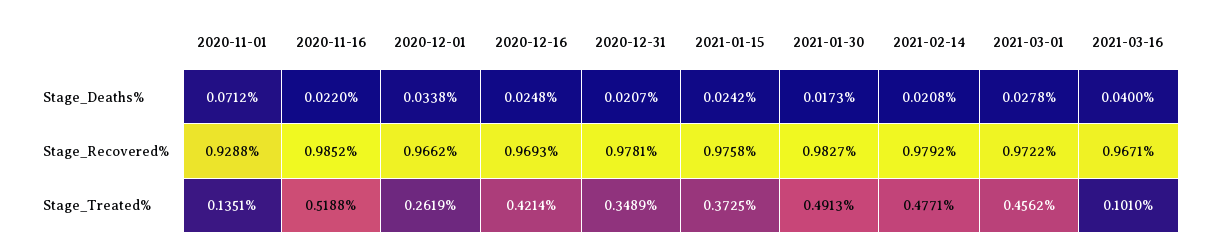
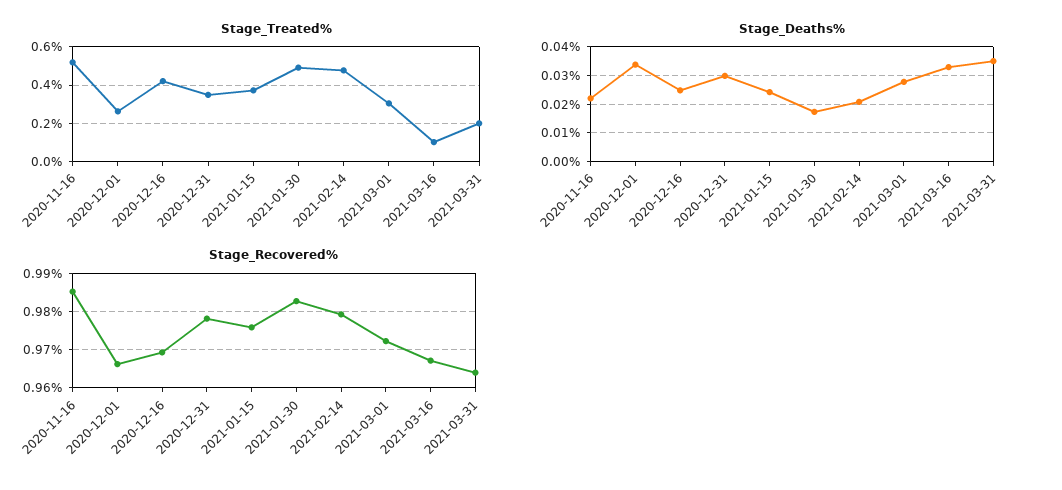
Stage_Deaths%, 2020-11-01: 0.0712 -> none
Stage_Deaths%, 2020-12-31: 0.0207 -> 0.03
Stage_Deaths%, 2021-03-16: 0.04 -> 0.0325
Stage_Recovered%, 2020-11-01: 0.9288 -> none
Stage_Treated%, 2020-11-01: 0.1351 -> none
Stage_Treated%, 2021-03-01: 0.4562 -> 0.3
Stage_Treated%, 2021-03-31: none -> 0.2
Stage_Deaths%, 2021-03-31: none -> 0.035
Stage_Recovered%, 2021-03-31: none -> 0.964

